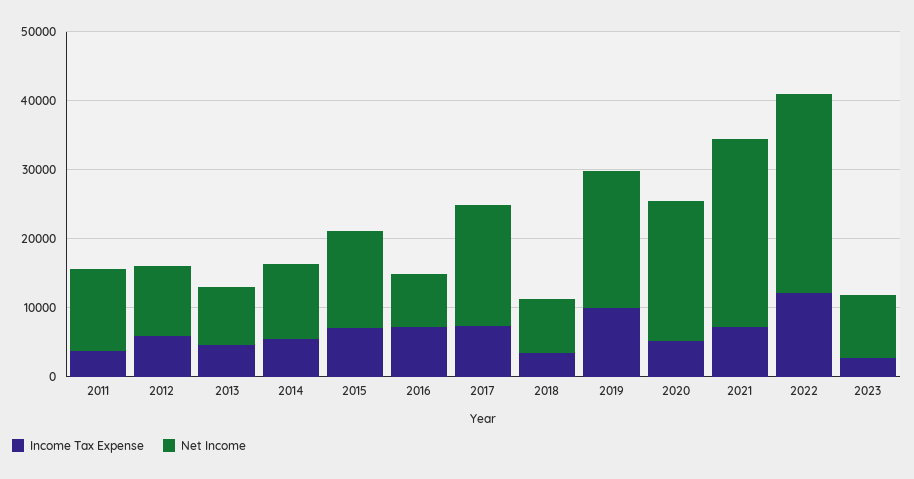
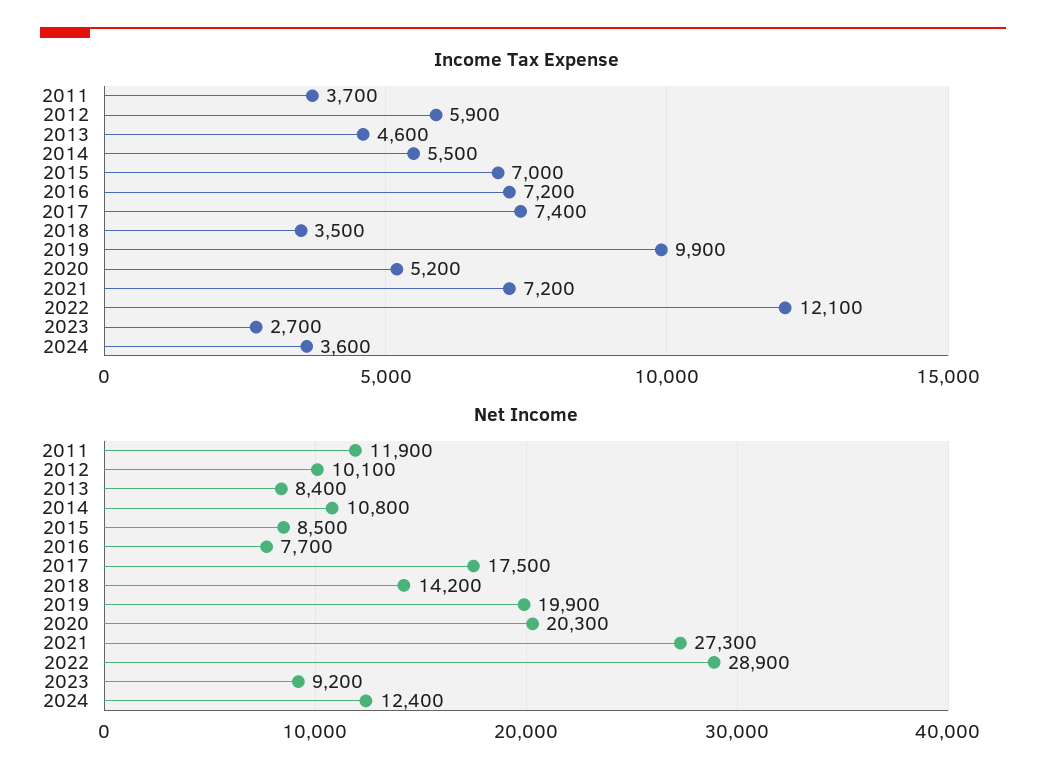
Net Income, 2015: 14000 -> 8500
Net Income, 2018: 8000 -> 14200
Income Tax Expense, 2024: none -> 3600
Net Income, 2024: none -> 12400

